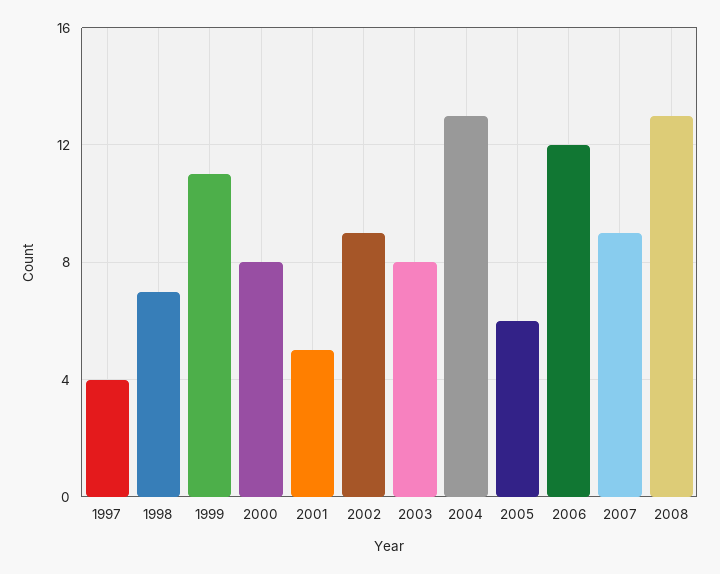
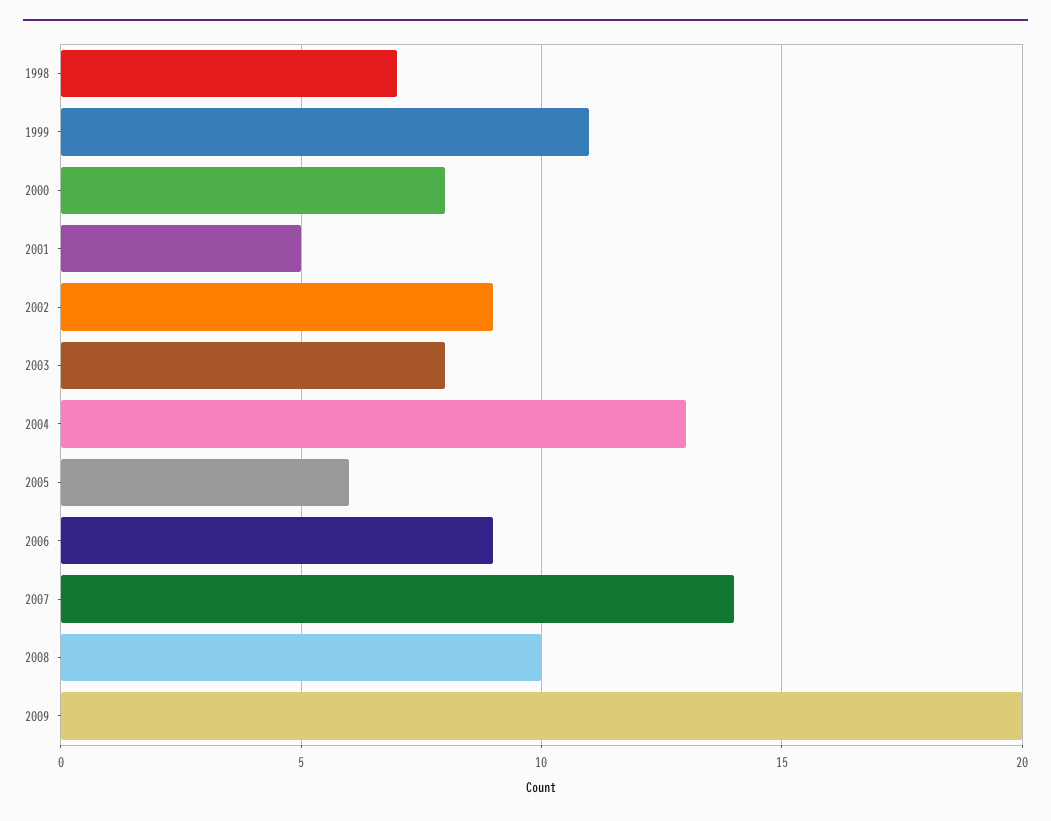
1997: 4 -> none
2006: 12 -> 9
2007: 9 -> 14
2008: 13 -> 10
2009: none -> 20

